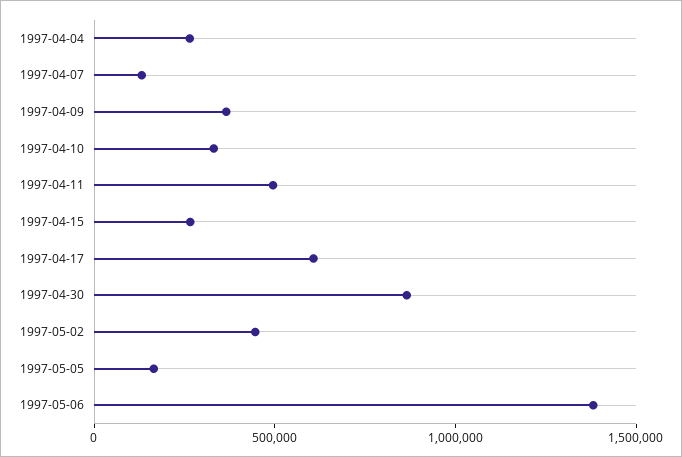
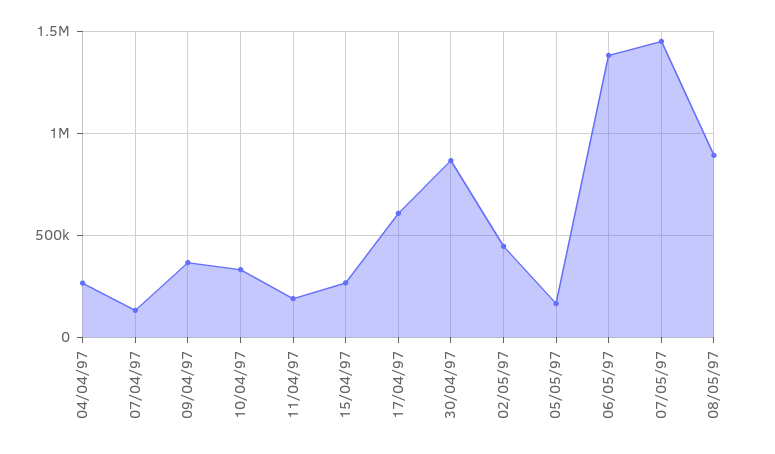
1997-04-11: 500000 -> 200000
07/05/97: none -> 1450000
08/05/97: none -> 900000

